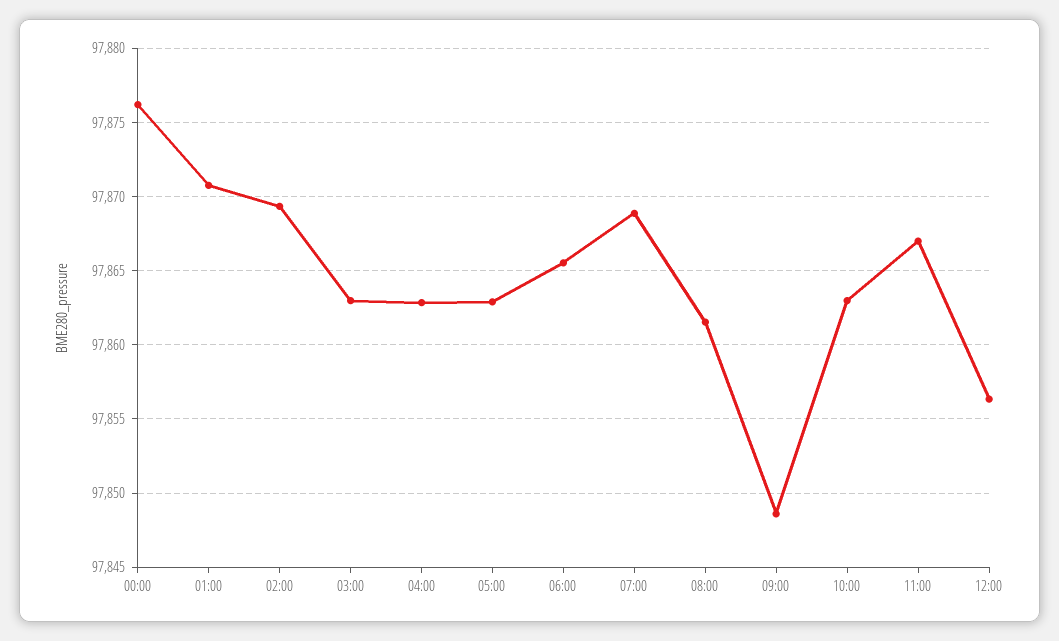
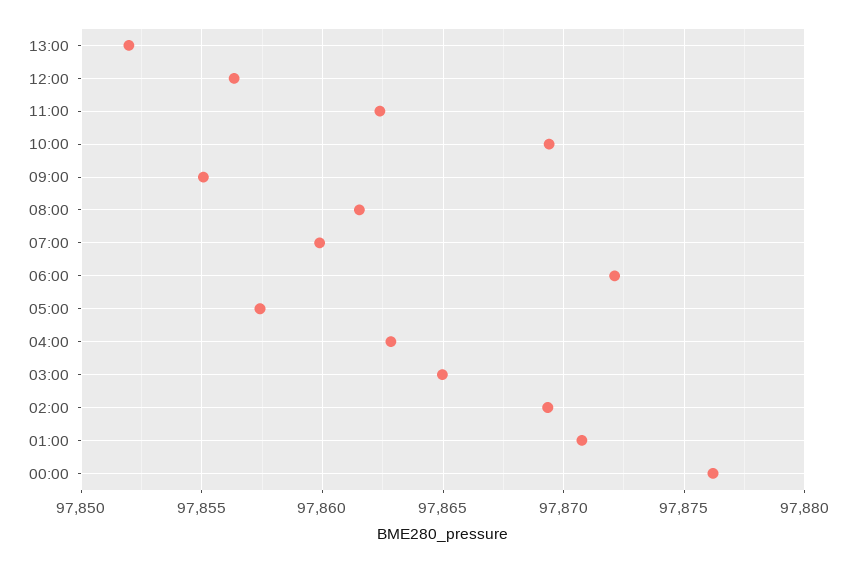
03:00: 97863 -> 97865
05:00: 97863 -> 97857.5
06:00: 97865.5 -> 97872
07:00: 97869 -> 97860
09:00: 97848.5 -> 97855
10:00: 97863 -> 97869.5
11:00: 97867 -> 97862.5
13:00: none -> 97852

